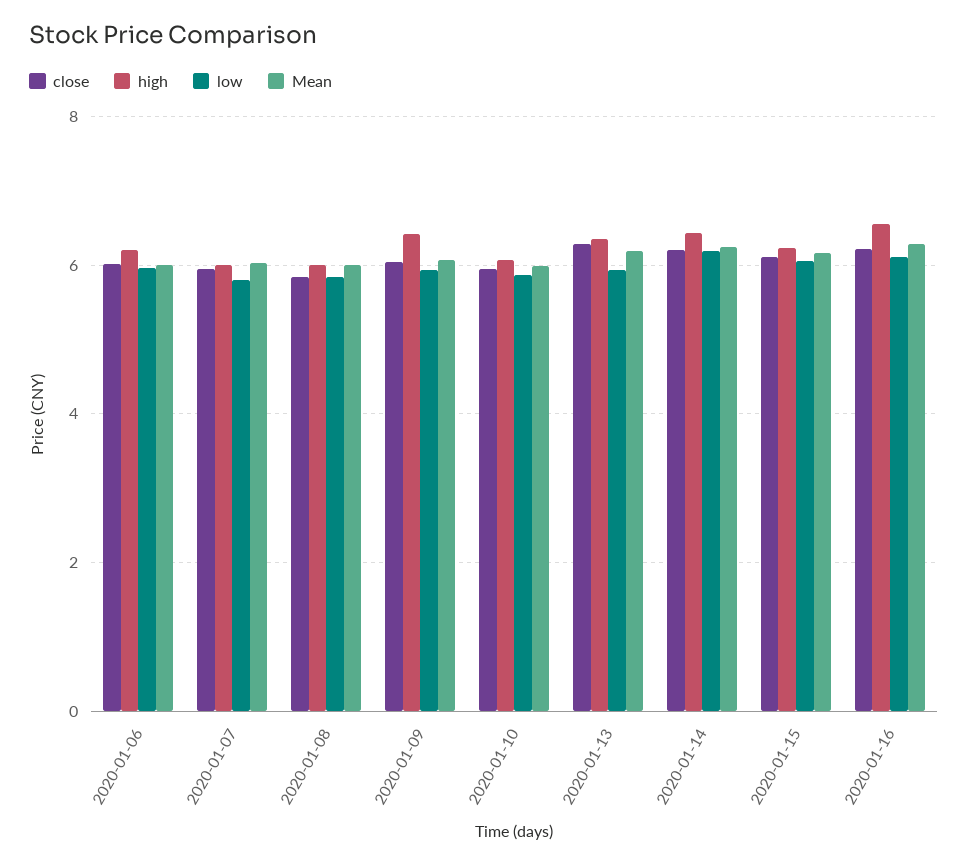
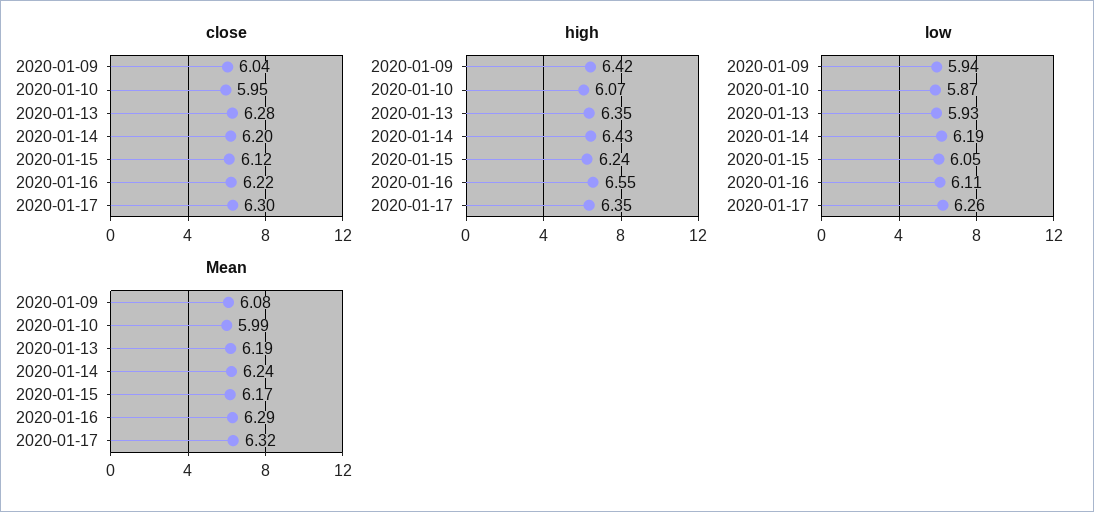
close, 2020-01-06: 6 -> none
high, 2020-01-06: 6.2 -> none
low, 2020-01-06: 6 -> none
Mean, 2020-01-06: 6 -> none
close, 2020-01-07: 6 -> none
high, 2020-01-07: 6 -> none
low, 2020-01-07: 5.8 -> none
Mean, 2020-01-07: 6 -> none
close, 2020-01-08: 5.8 -> none
high, 2020-01-08: 6 -> none
low, 2020-01-08: 5.8 -> none
Mean, 2020-01-08: 6 -> none
close, 2020-01-17: none -> 6.3
high, 2020-01-17: none -> 6.35
low, 2020-01-17: none -> 6.26
Mean, 2020-01-17: none -> 6.32

